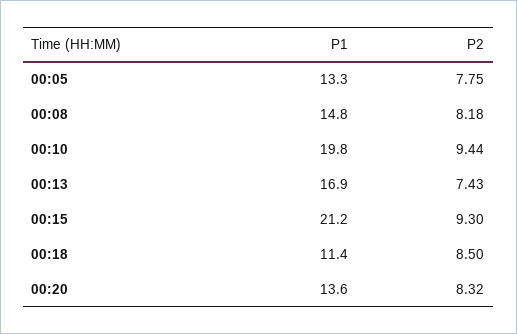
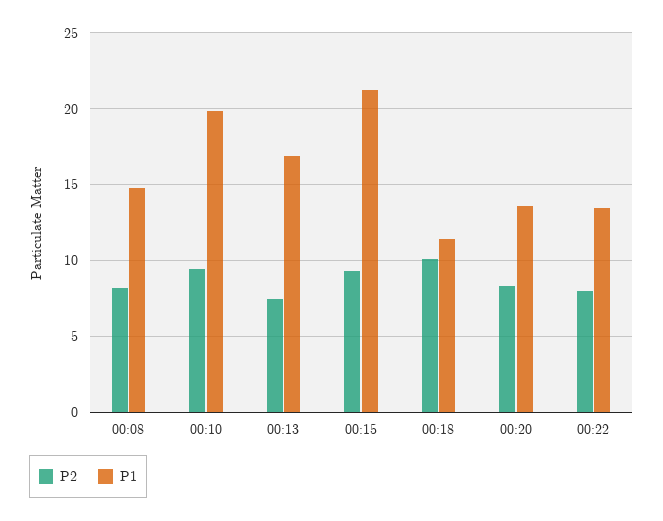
P1, 00:05: 13.3 -> none
P2, 00:05: 7.75 -> none
P2, 00:18: 8.5 -> 10
P2, 00:22: none -> 8
P1, 00:22: none -> 13.5

